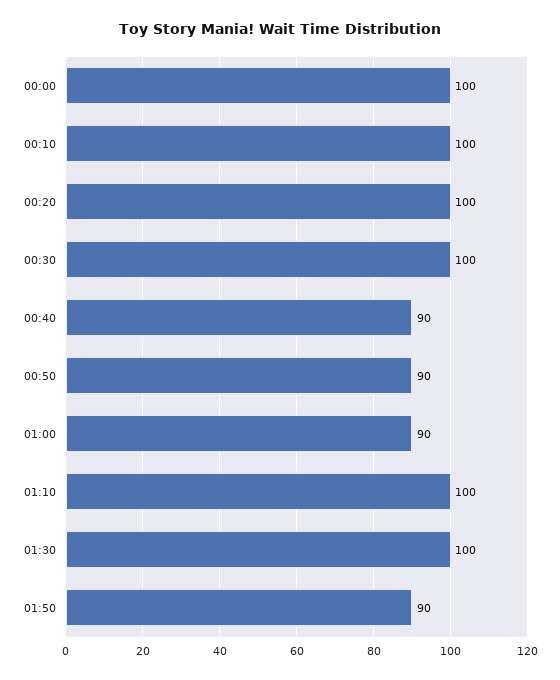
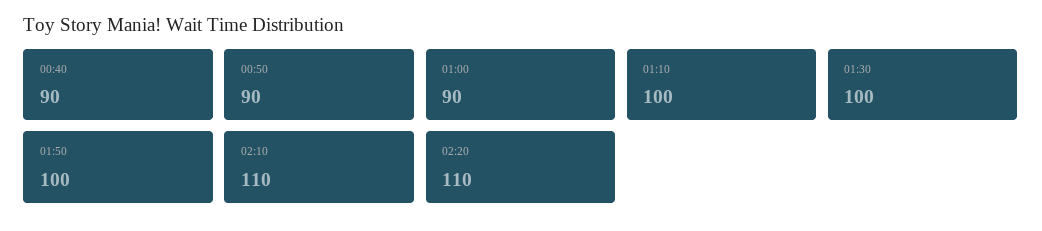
00:00: 100 -> none
00:10: 100 -> none
00:20: 100 -> none
00:30: 100 -> none
01:50: 90 -> 100
02:10: none -> 110
02:20: none -> 110

